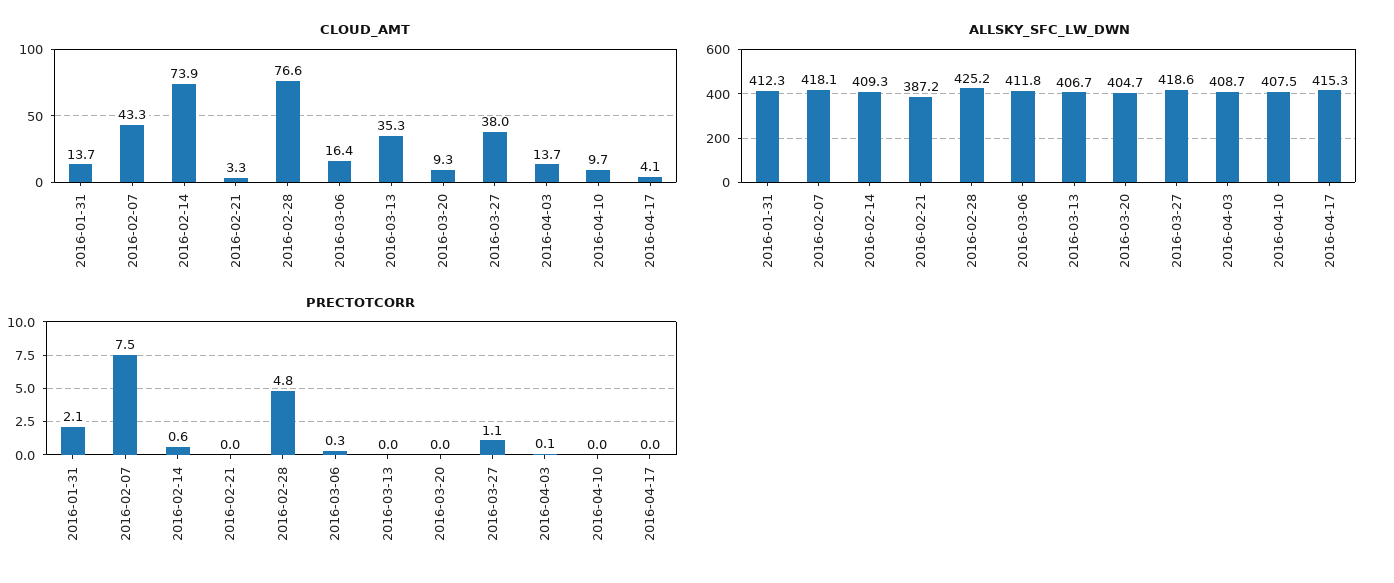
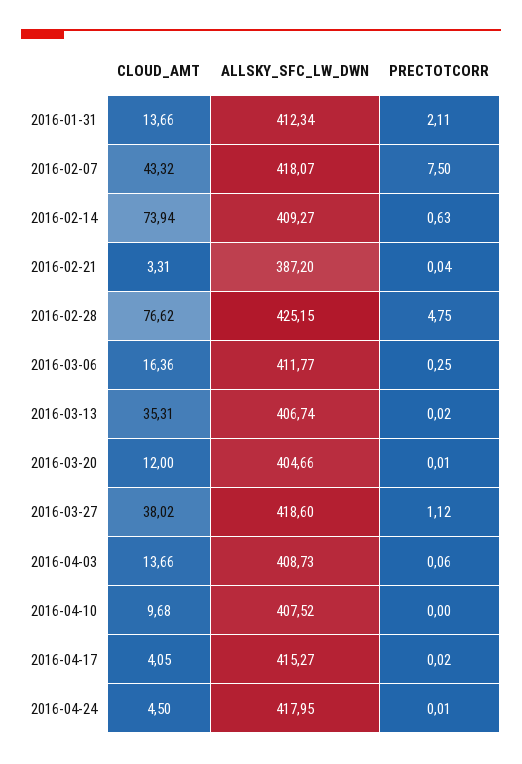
CLOUD_AMT, 2016-03-20: 9.3 -> 12
CLOUD_AMT, 2016-04-24: none -> 4.5
ALLSKY_SFC_LW_DWN, 2016-04-24: none -> 417.95
PRECTOTCORR, 2016-04-24: none -> 0.01

